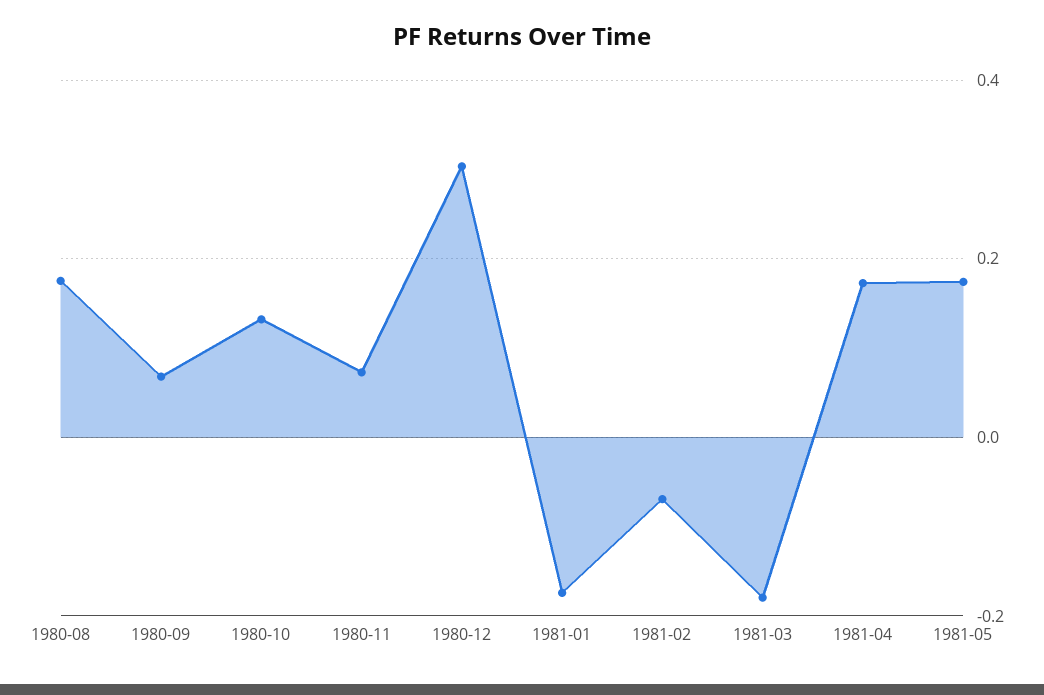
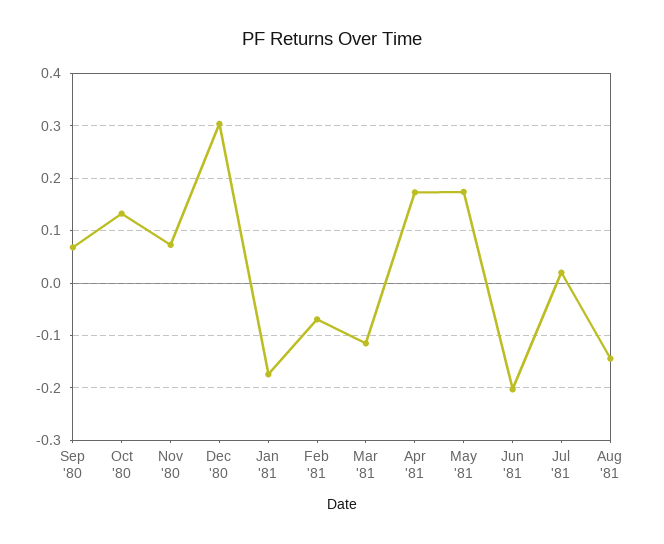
1980-08: 0.18 -> none
1981-03: -0.18 -> -0.12
Jun '81: none -> -0.2
Jul '81: none -> 0.02
Aug '81: none -> -0.14

